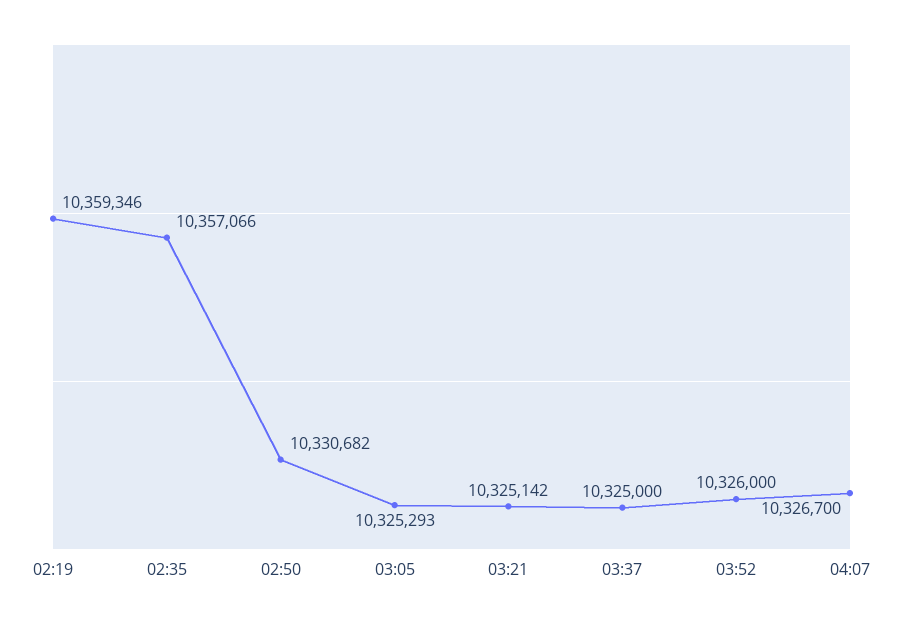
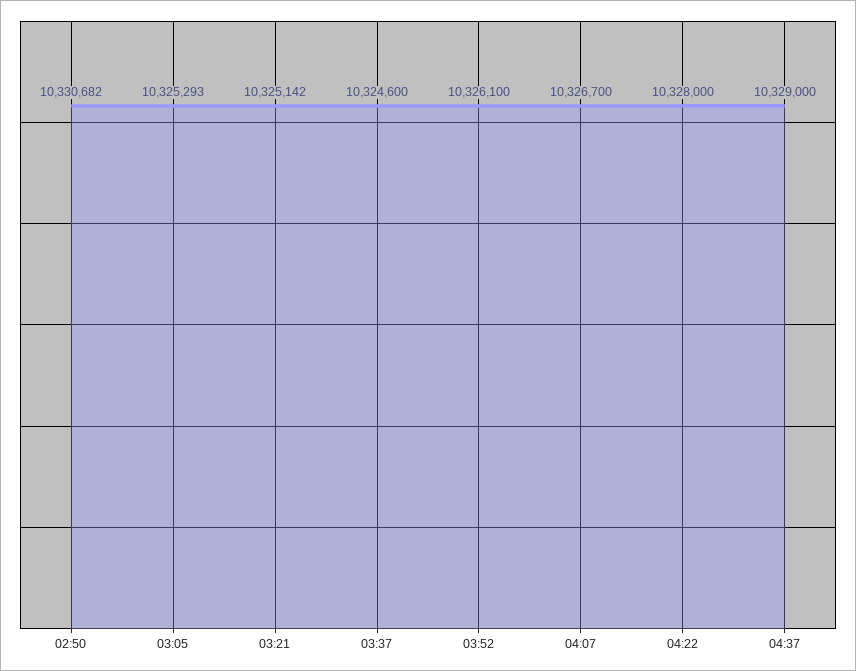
02:19: 10359346 -> none
02:35: 10357066 -> none
03:37: 10325000 -> 10324600
03:52: 10326000 -> 10326100
04:22: none -> 10328000
04:37: none -> 10329000

